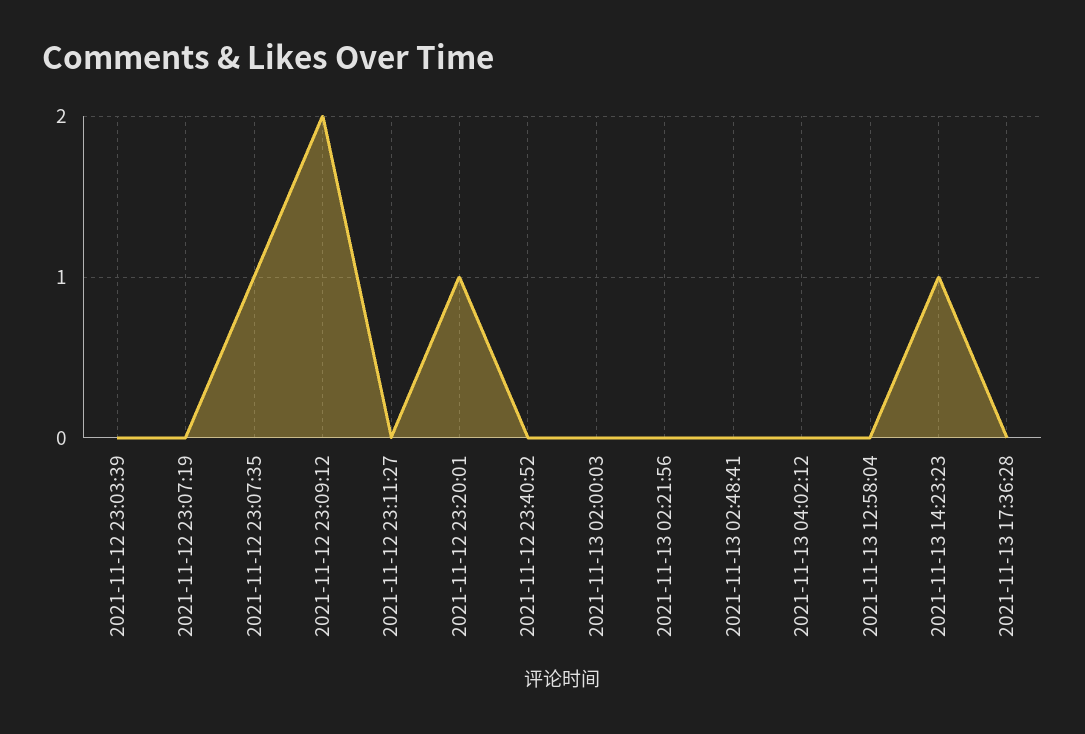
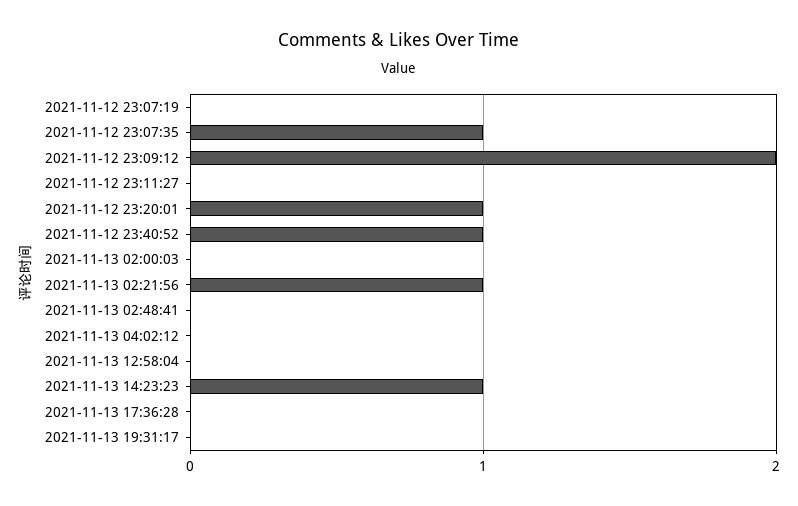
2021-11-12 23:03:39: 0 -> none
2021-11-12 23:40:52: 0 -> 1
2021-11-13 02:21:56: 0 -> 1
2021-11-13 19:31:17: none -> 0

